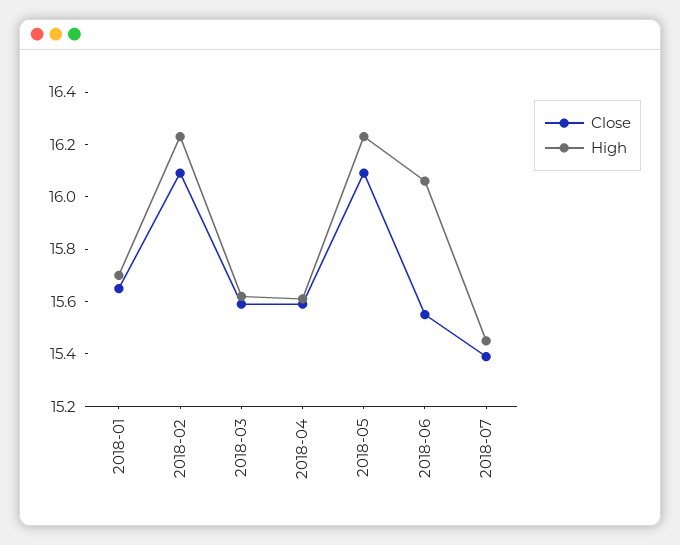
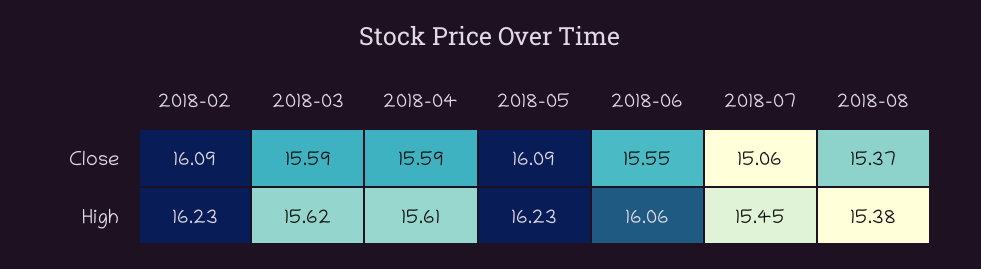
Close, 2018-01: 15.65 -> none
High, 2018-01: 15.7 -> none
Close, 2018-07: 15.4 -> 15.06
Close, 2018-08: none -> 15.37
High, 2018-08: none -> 15.38

